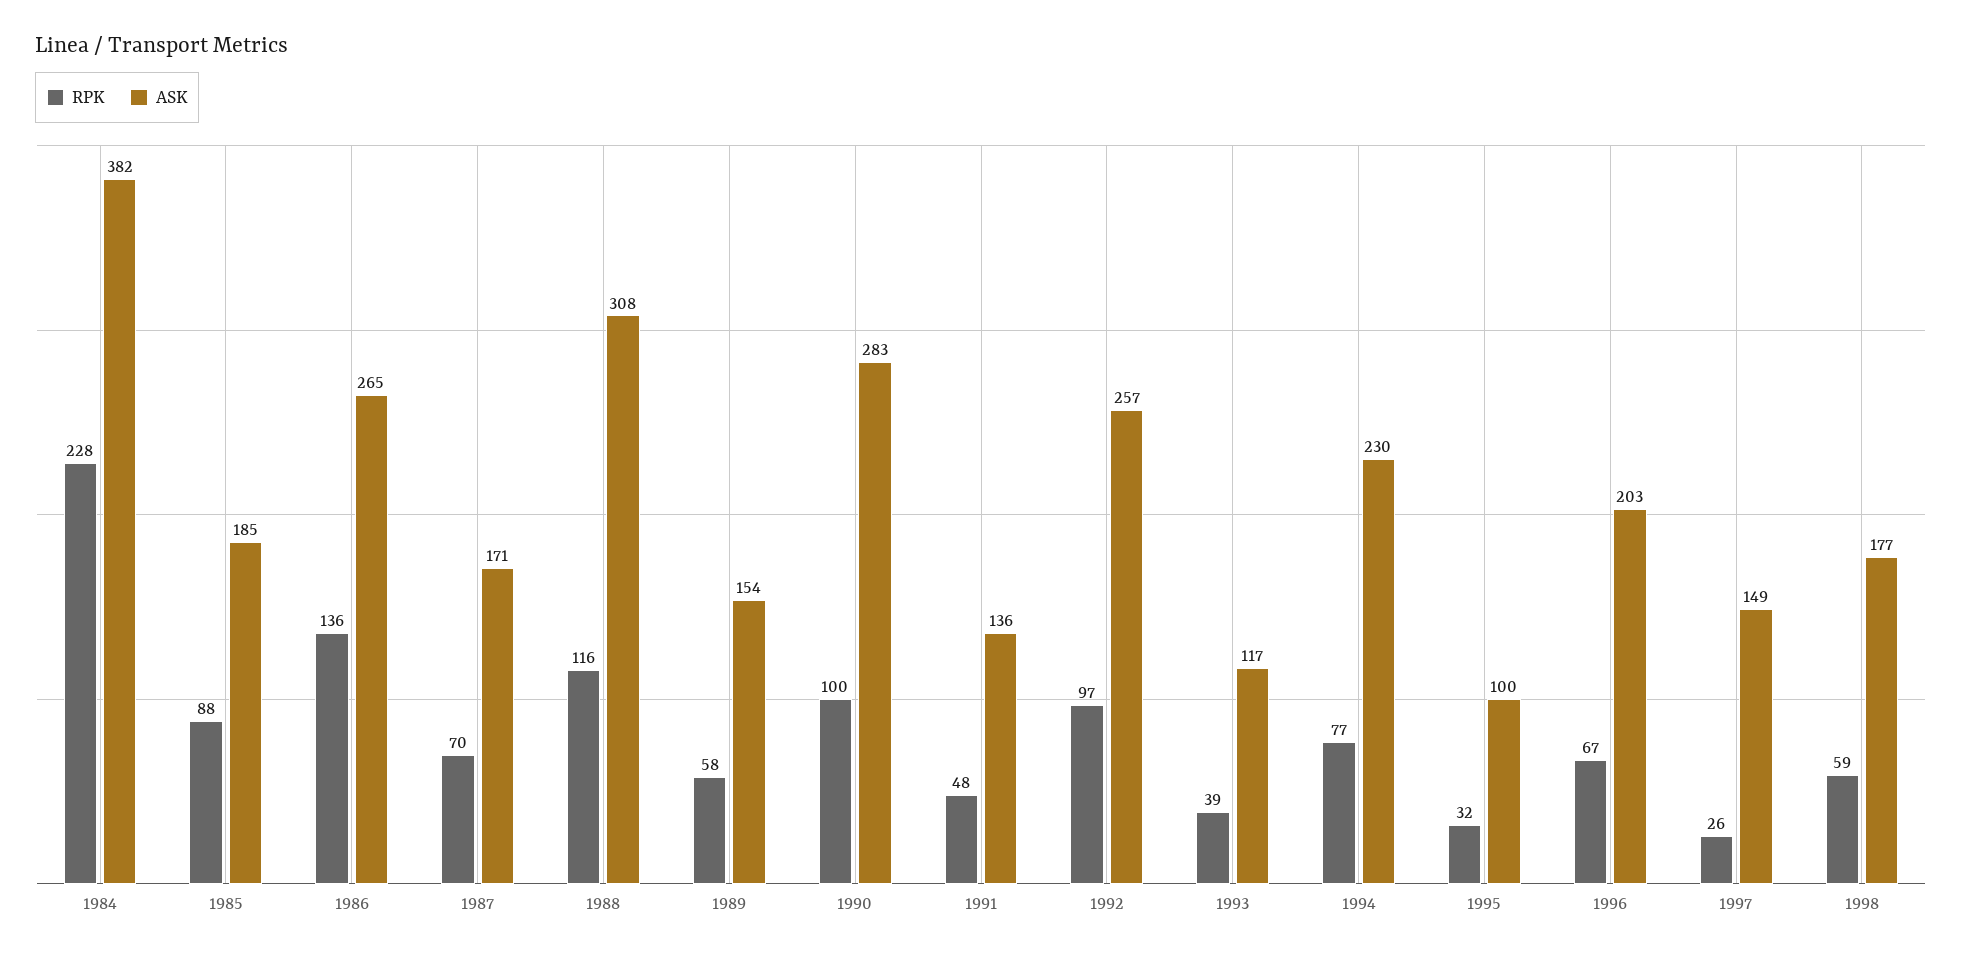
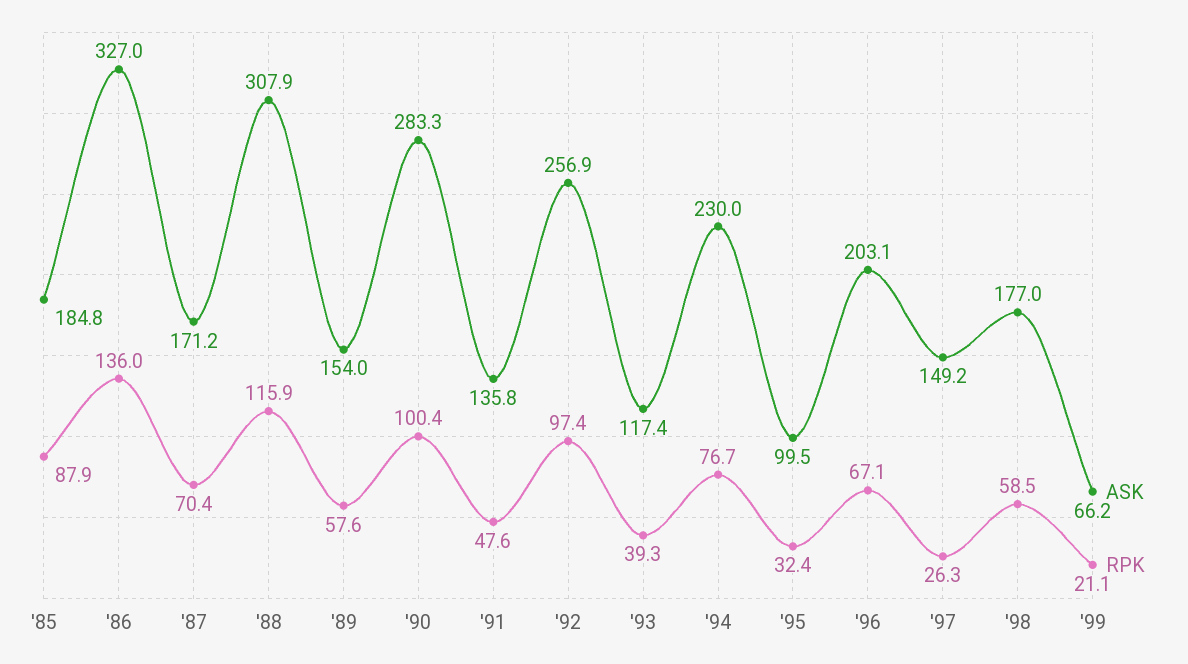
RPK, 1984: 228 -> none
ASK, 1984: 382 -> none
ASK, 1986: 265 -> 327
ASK, '99: none -> 66.2
RPK, '99: none -> 21.1

